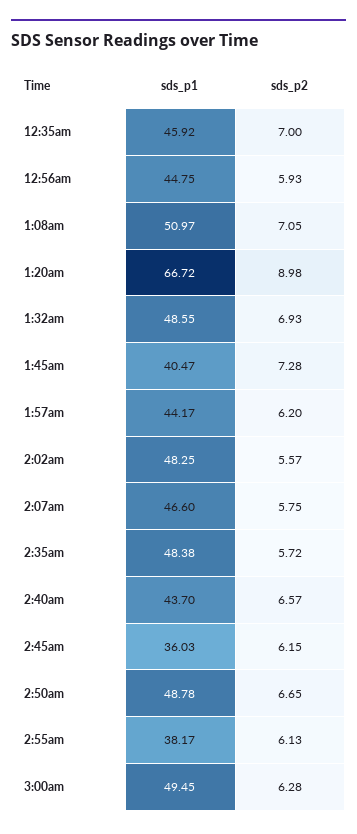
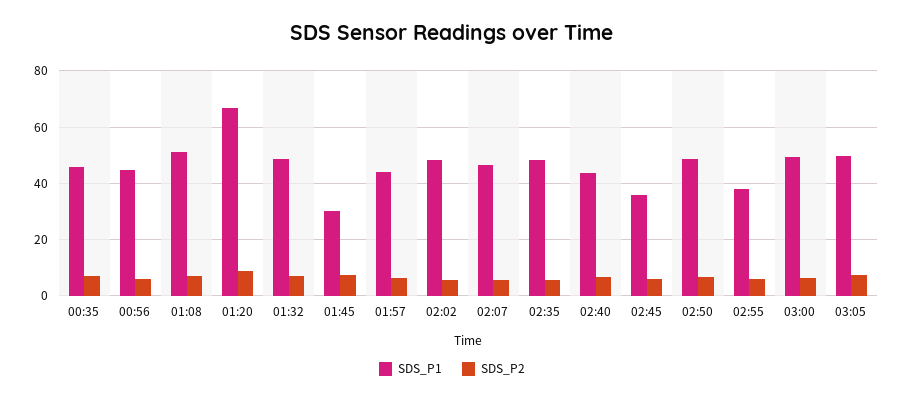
sds_p1, 1:45am: 40.47 -> 30
sds_p1, 03:05: none -> 50
sds_p2, 03:05: none -> 7.5

